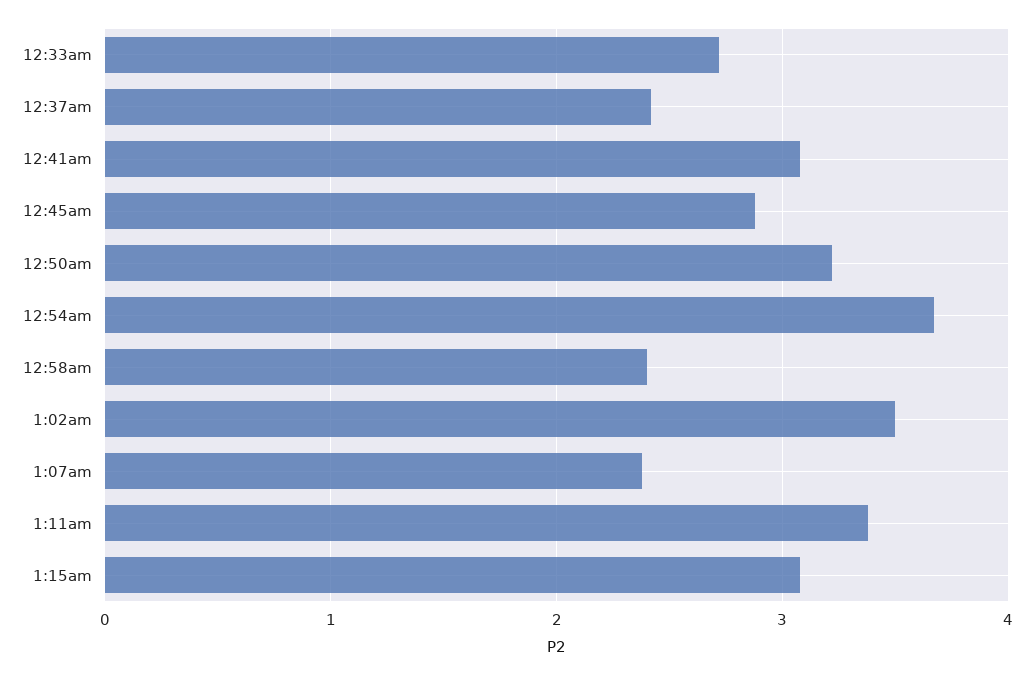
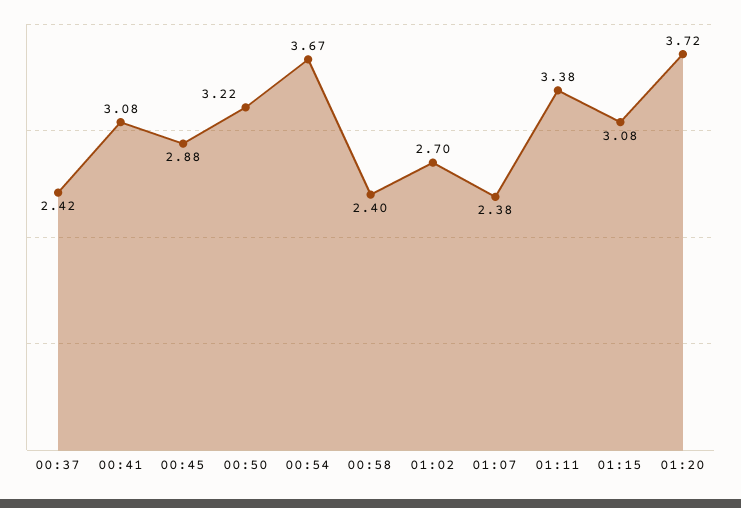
12:33am: 2.7 -> none
1:02am: 3.5 -> 2.7
01:20: none -> 3.72

